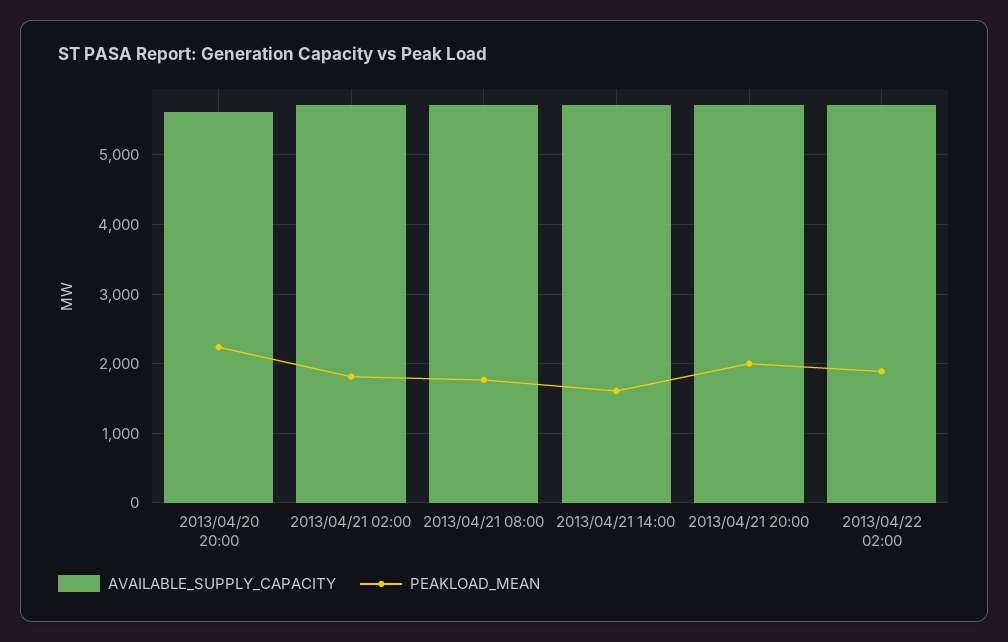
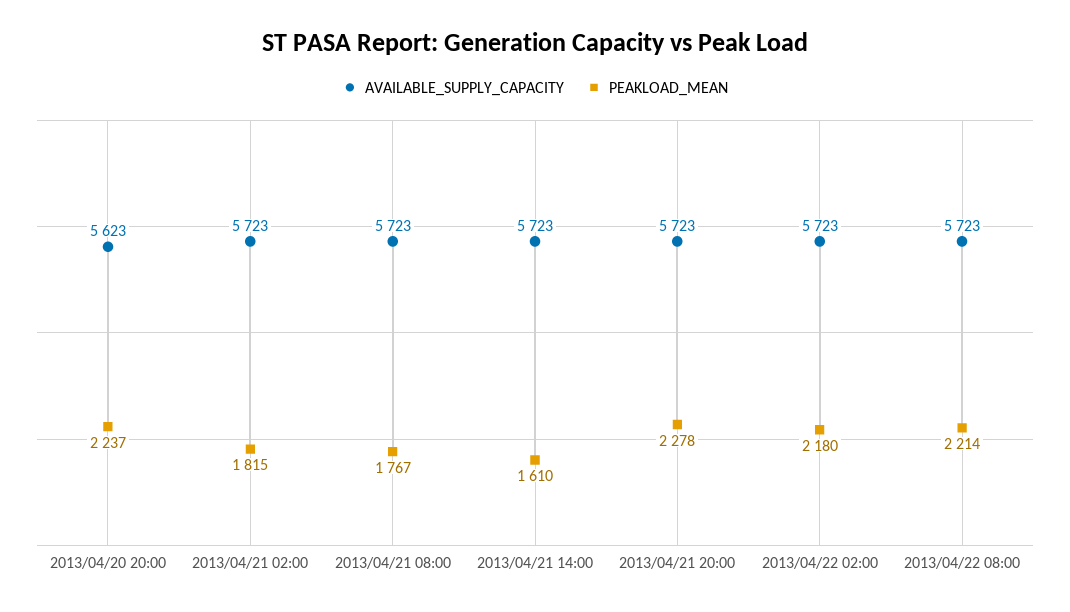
PEAKLOAD_MEAN, 2013/04/21 20:00: 2000 -> 2278
PEAKLOAD_MEAN, 2013/04/22 02:00: 1900 -> 2180
AVAILABLE_SUPPLY_CAPACITY, 2013/04/22 08:00: none -> 5723
PEAKLOAD_MEAN, 2013/04/22 08:00: none -> 2214

